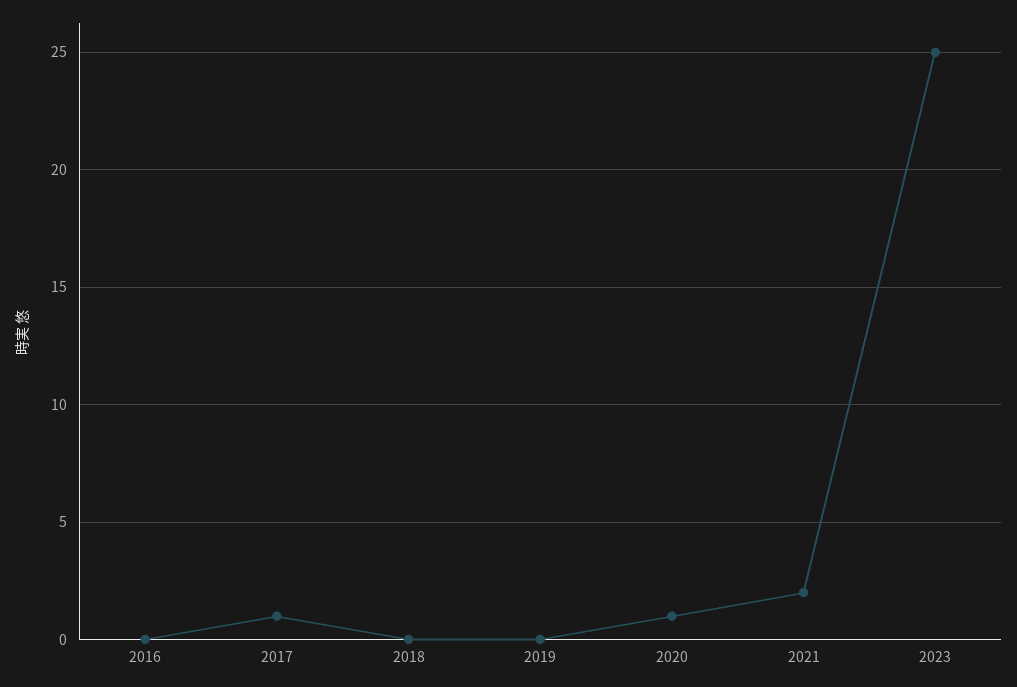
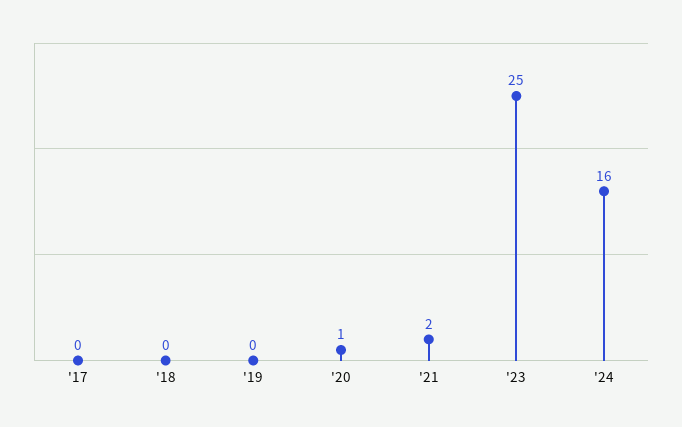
2016: 0 -> none
2017: 1 -> 0
'24: none -> 16

